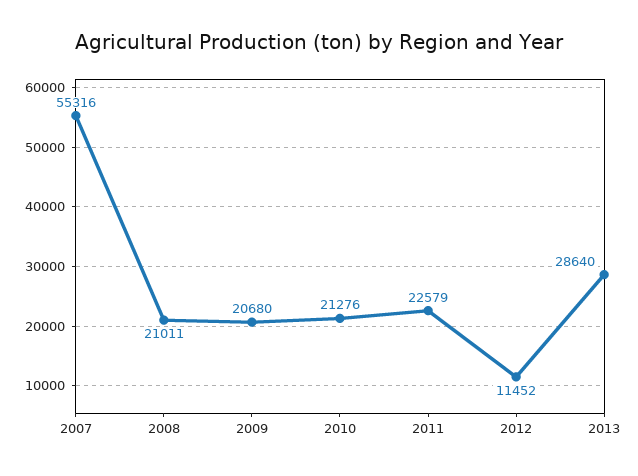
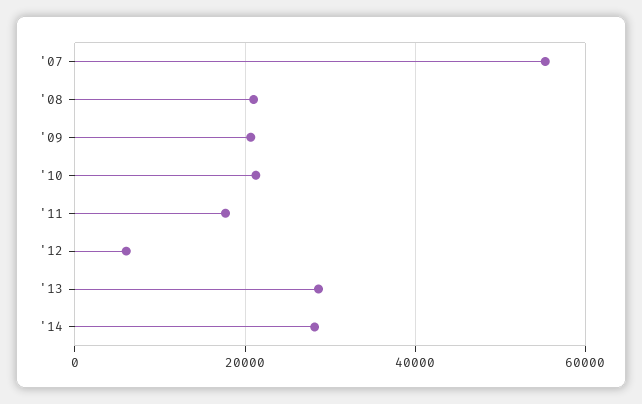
2011: 22579 -> 18000
2012: 11452 -> 6000
'14: none -> 28000

